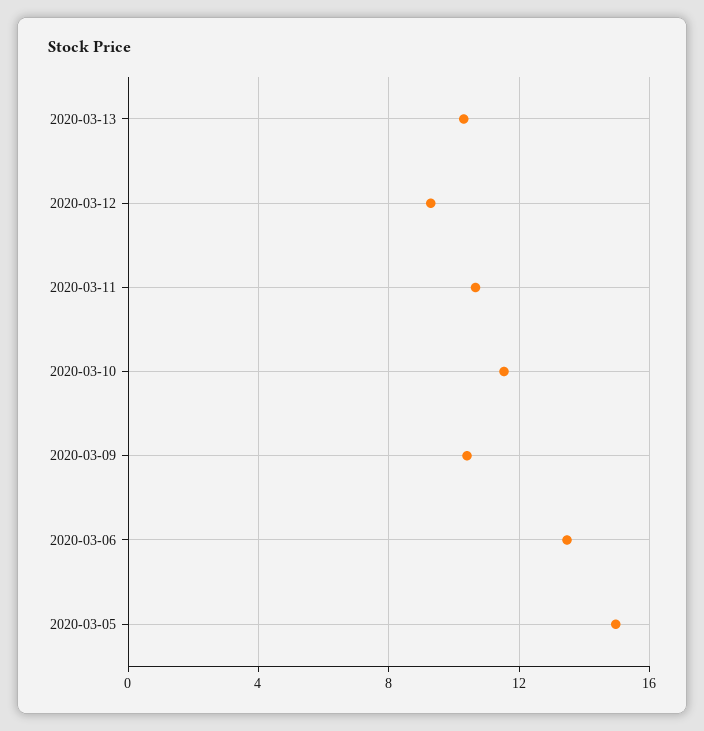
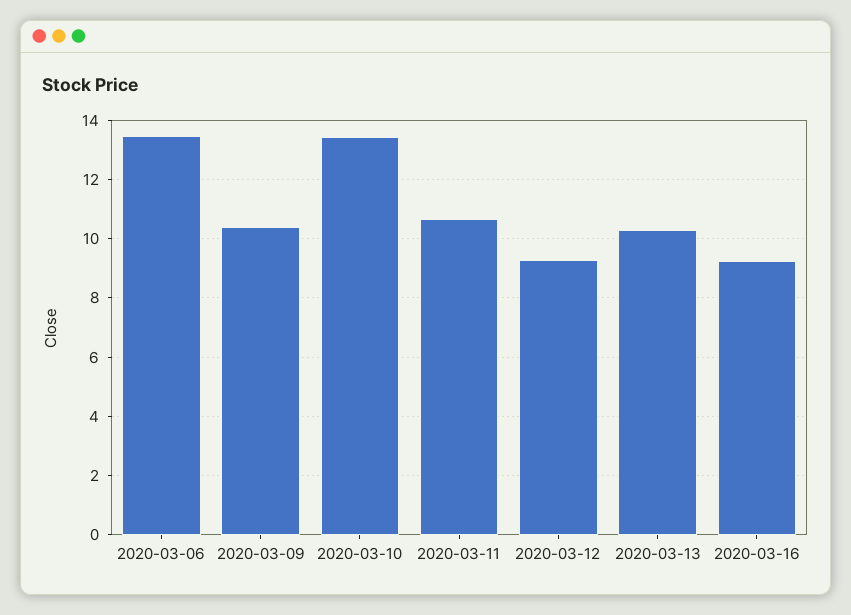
2020-03-10: 11.5 -> 13.5
2020-03-05: 15 -> none
2020-03-16: none -> 9.25

